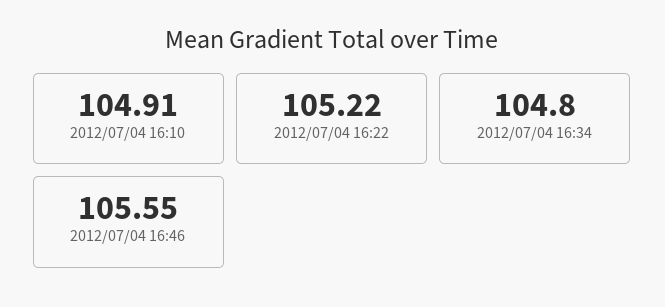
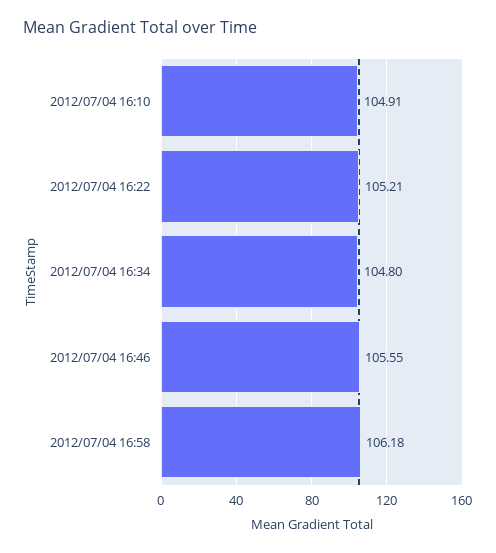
2012/07/04 16:22: 105.22 -> 105.21
2012/07/04 16:58: none -> 106.18

